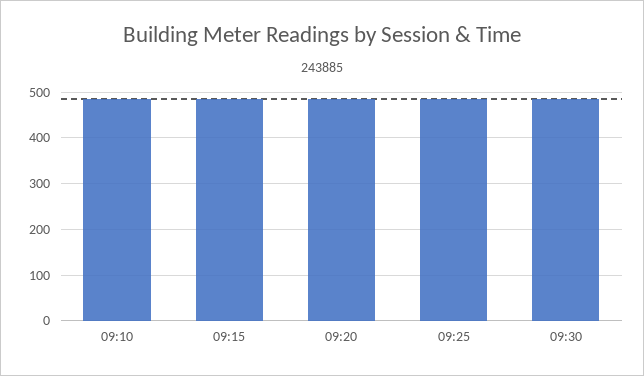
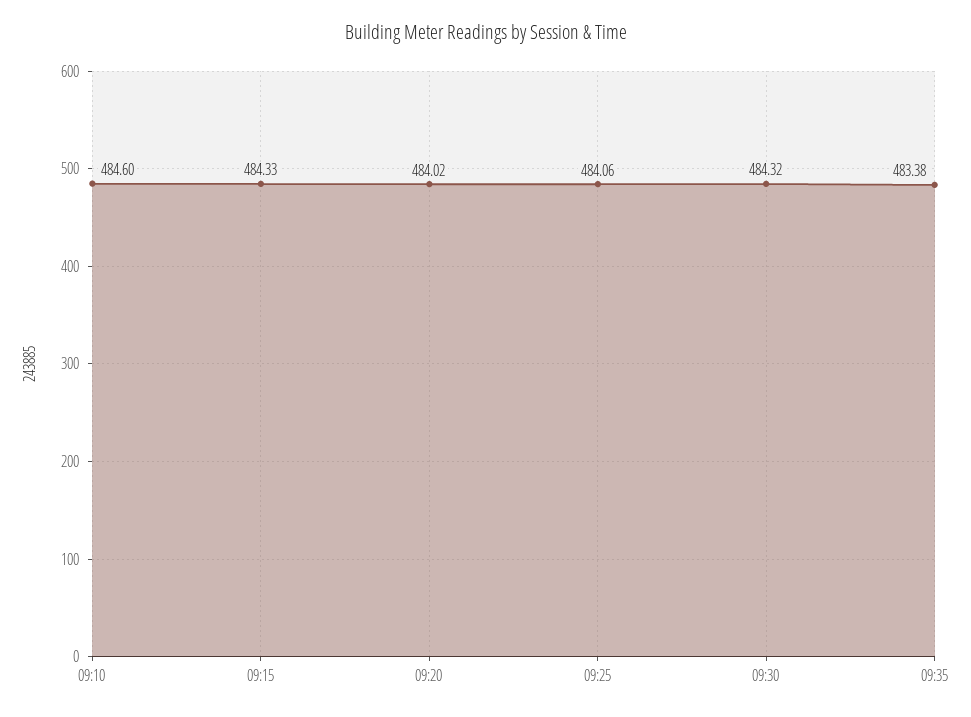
09:35: none -> 483.38

